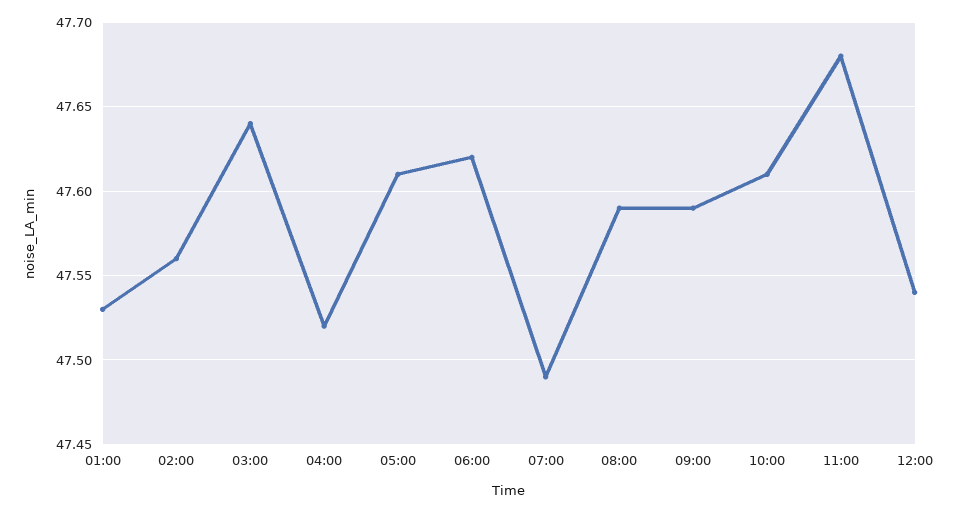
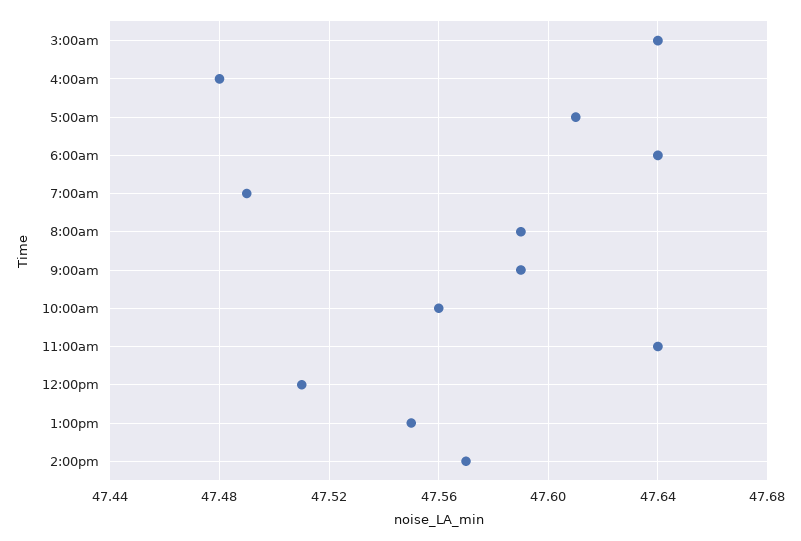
01:00: 47.53 -> none
02:00: 47.56 -> none
04:00: 47.52 -> 47.48
06:00: 47.62 -> 47.64
10:00: 47.61 -> 47.56
11:00: 47.68 -> 47.64
12:00: 47.54 -> 47.51
1:00pm: none -> 47.55
2:00pm: none -> 47.57

